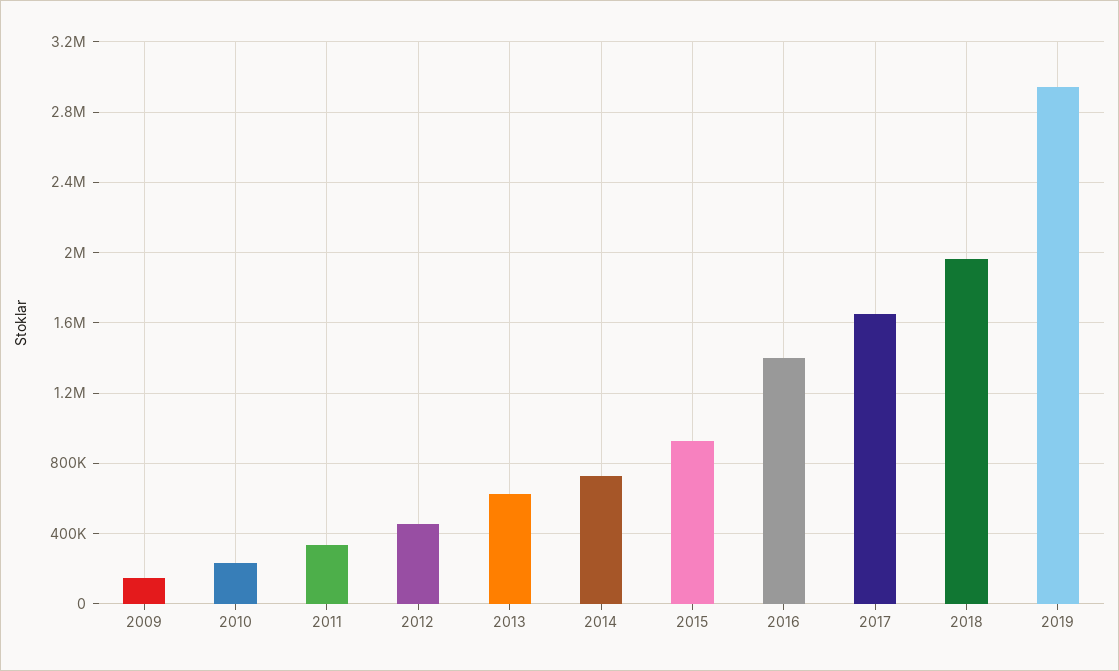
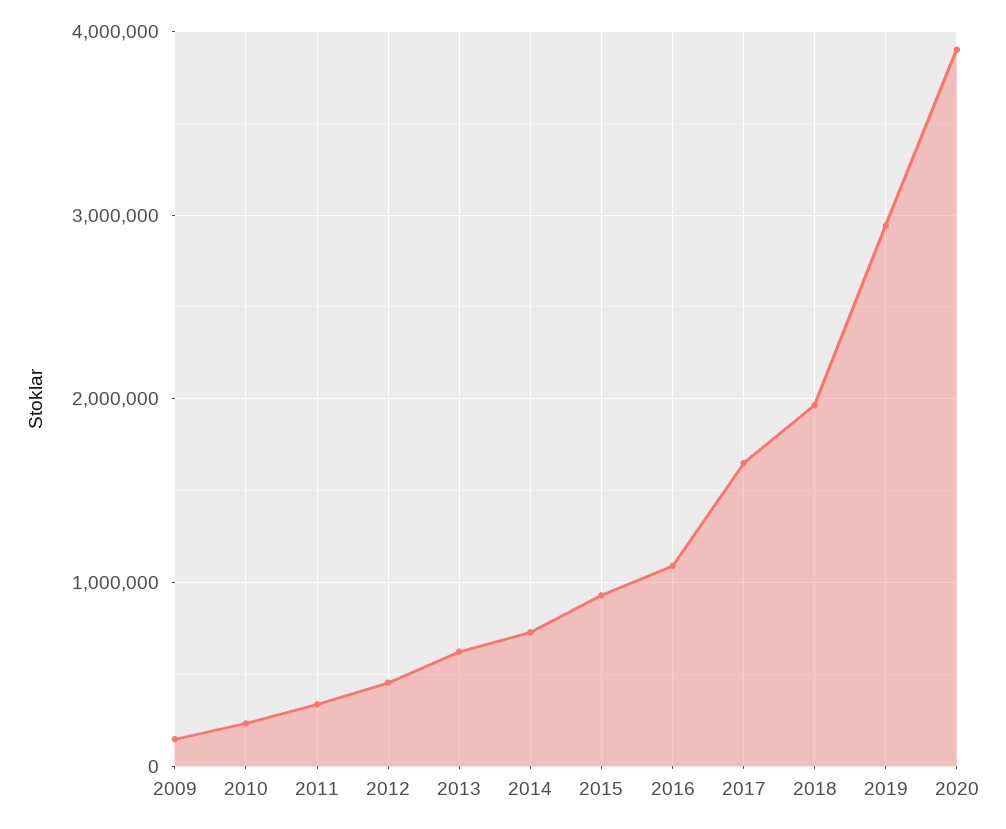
2016: 1400000 -> 1100000
2020: none -> 3900000

